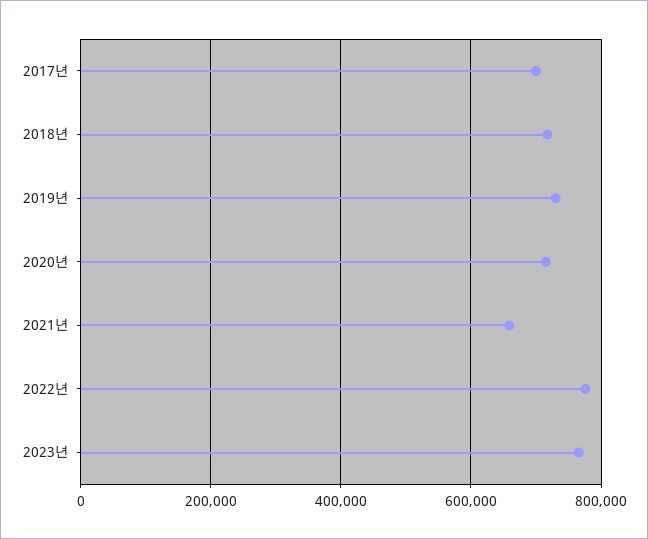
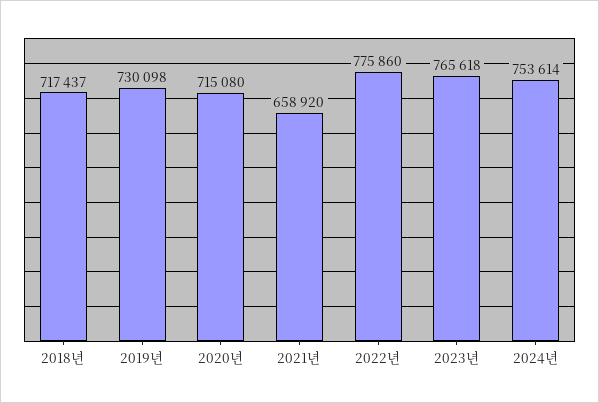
2017년: 700000 -> none
2024년: none -> 753614

